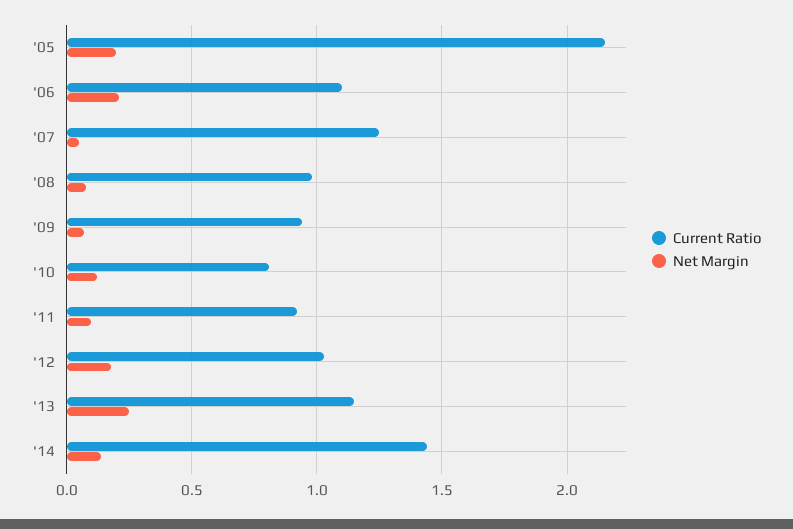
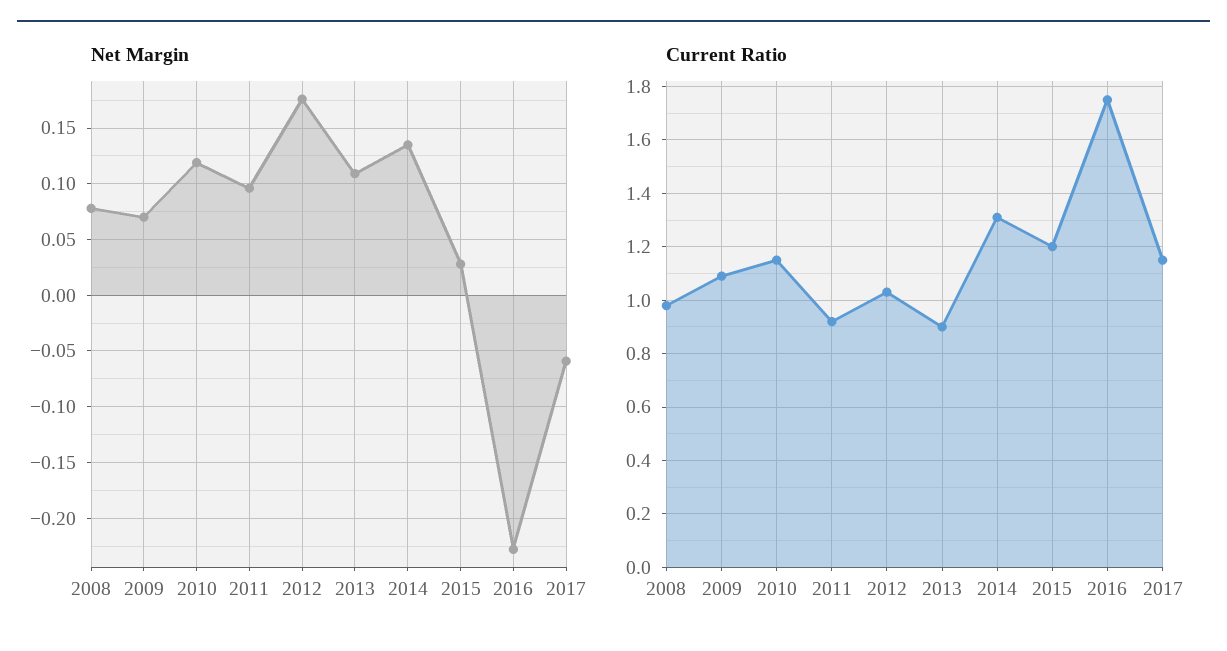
Current Ratio, '05: 2.15 -> none
Net Margin, '05: 0.2 -> none
Current Ratio, '06: 1.1 -> none
Net Margin, '06: 0.2 -> none
Current Ratio, '07: 1.25 -> none
Net Margin, '07: 0.05 -> none
Current Ratio, '09: 0.95 -> 1.1
Current Ratio, '10: 0.8 -> 1.15
Current Ratio, '13: 1.15 -> 0.9
Net Margin, '13: 0.25 -> 0.11
Current Ratio, '14: 1.45 -> 1.3
Net Margin, 2015: none -> 0.03
Net Margin, 2016: none -> -0.23
Net Margin, 2017: none -> -0.06
Current Ratio, 2015: none -> 1.2
Current Ratio, 2016: none -> 1.75
Current Ratio, 2017: none -> 1.15

